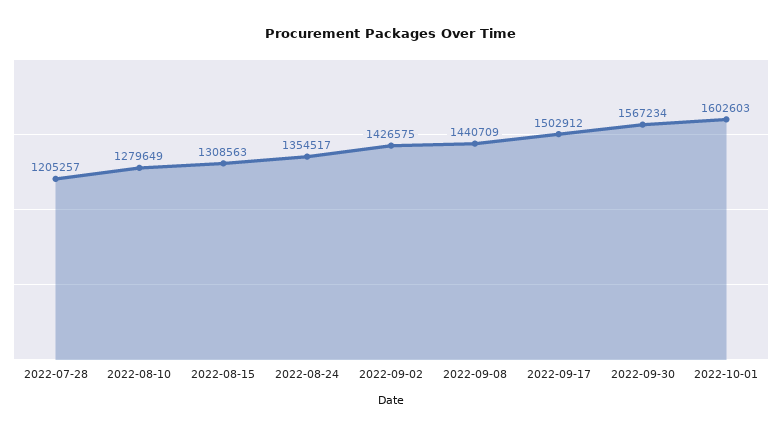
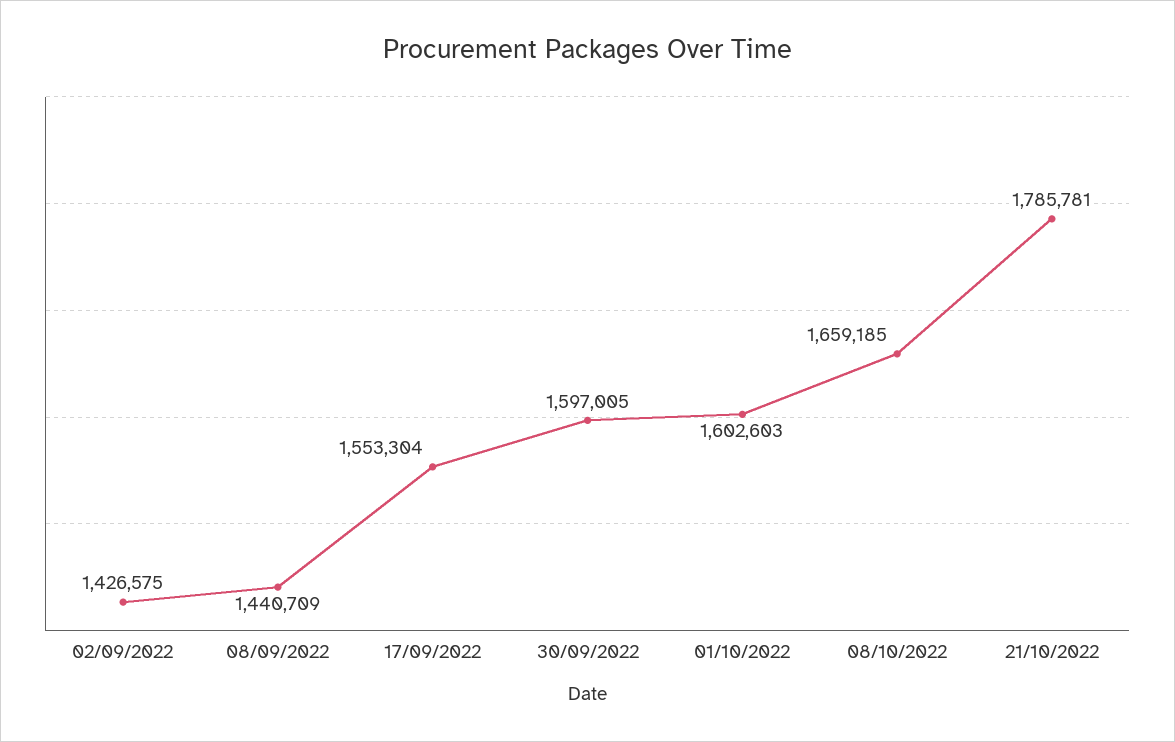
2022-07-28: 1205257 -> none
2022-08-10: 1279649 -> none
2022-08-15: 1308563 -> none
2022-08-24: 1354517 -> none
2022-09-17: 1502912 -> 1553304
2022-09-30: 1567234 -> 1597005
08/10/2022: none -> 1659185
21/10/2022: none -> 1785781

